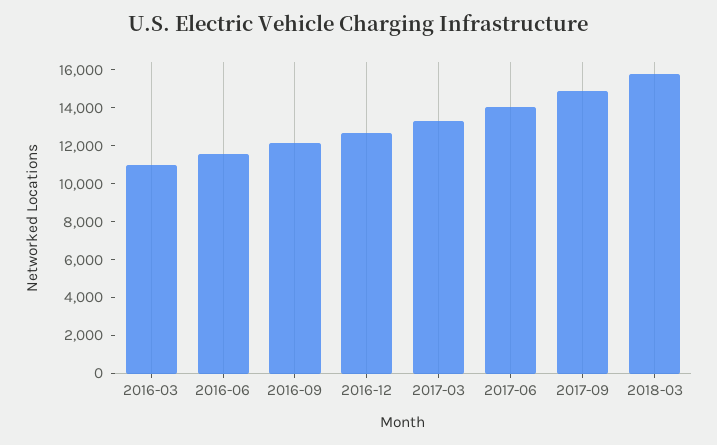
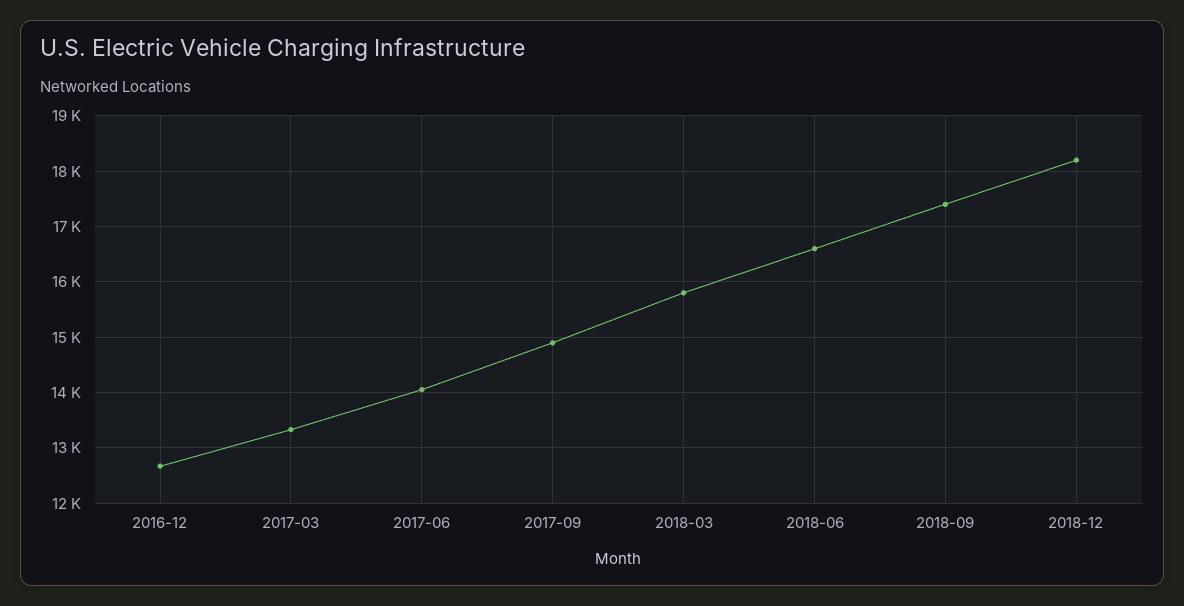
2016-03: 11000 -> none
2016-06: 11500 -> none
2016-09: 12000 -> none
2018-06: none -> 16600
2018-09: none -> 17400
2018-12: none -> 18200

